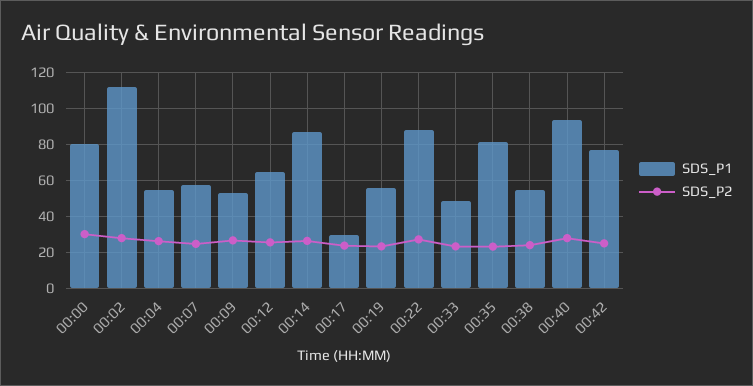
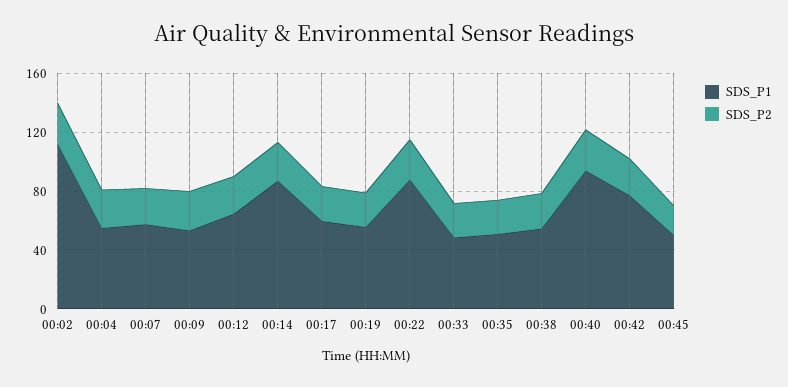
SDS_P1, 00:00: 80 -> none
SDS_P2, 00:00: 30 -> none
SDS_P1, 00:17: 30 -> 60
SDS_P1, 00:35: 80 -> 50
SDS_P1, 00:45: none -> 50
SDS_P2, 00:45: none -> 20

